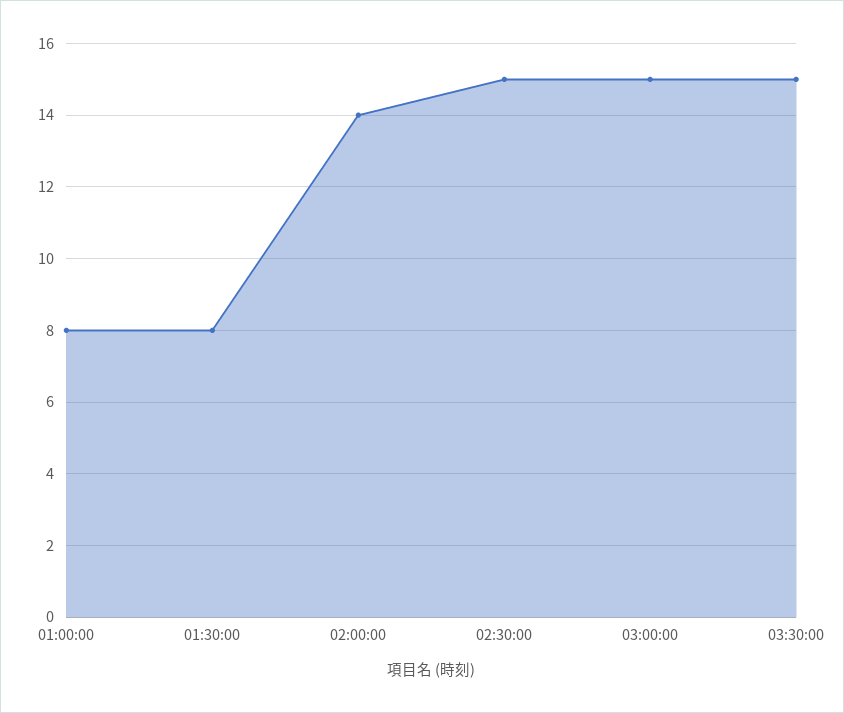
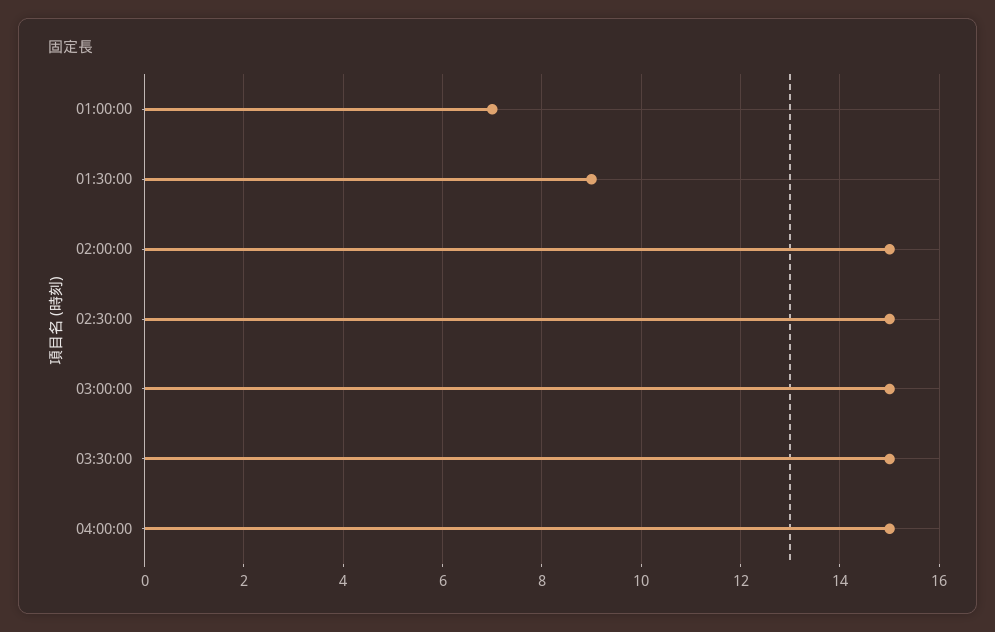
01:00:00: 8 -> 7
01:30:00: 8 -> 9
02:00:00: 14 -> 15
04:00:00: none -> 15

